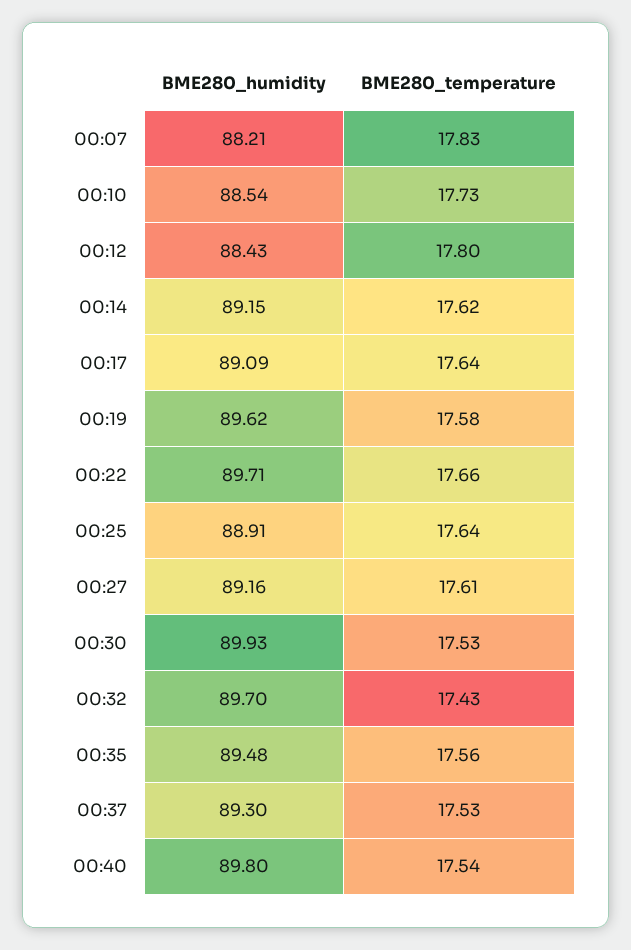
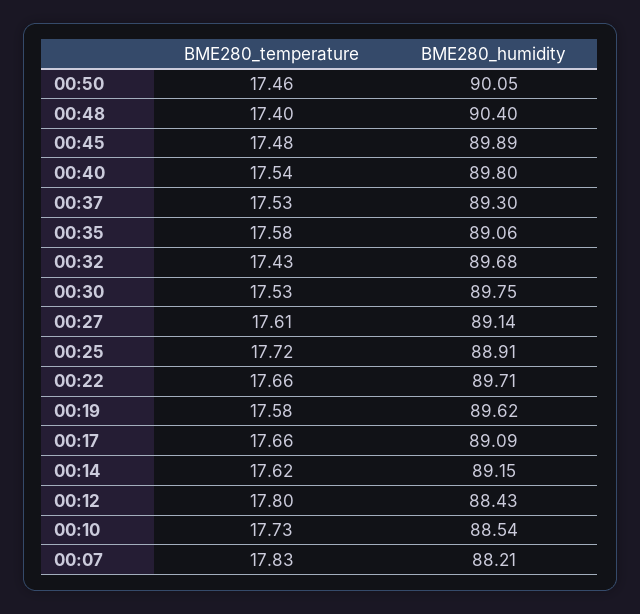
BME280_temperature, 00:17: 17.64 -> 17.66
BME280_temperature, 00:25: 17.64 -> 17.72
BME280_humidity, 00:27: 89.16 -> 89.14
BME280_humidity, 00:30: 89.93 -> 89.75
BME280_humidity, 00:32: 89.7 -> 89.68
BME280_humidity, 00:35: 89.48 -> 89.06
BME280_temperature, 00:35: 17.56 -> 17.58
BME280_temperature, 00:50: none -> 17.46
BME280_humidity, 00:50: none -> 90.05
BME280_temperature, 00:48: none -> 17.4
BME280_humidity, 00:48: none -> 90.4
BME280_temperature, 00:45: none -> 17.48
BME280_humidity, 00:45: none -> 89.89

